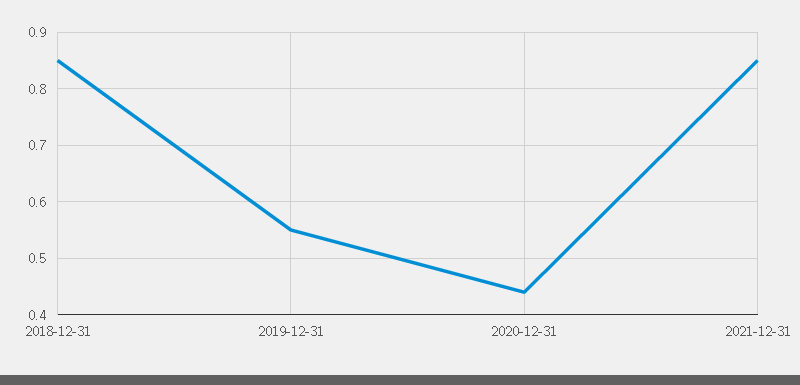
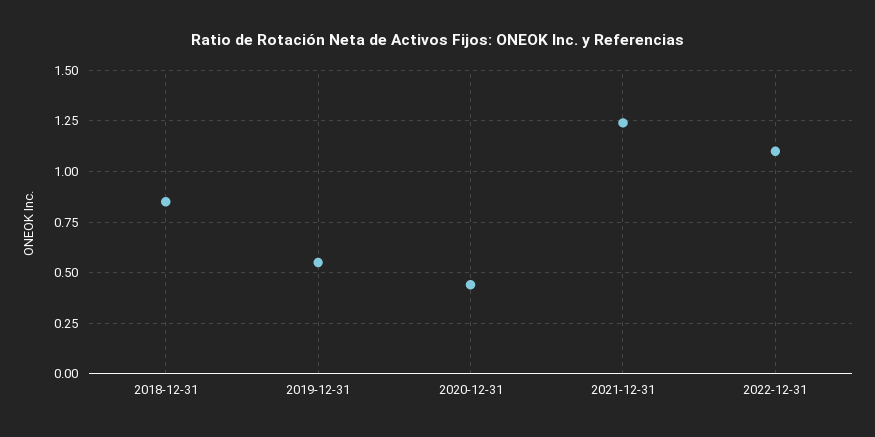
2021-12-31: 0.85 -> 1.25
2022-12-31: none -> 1.1

